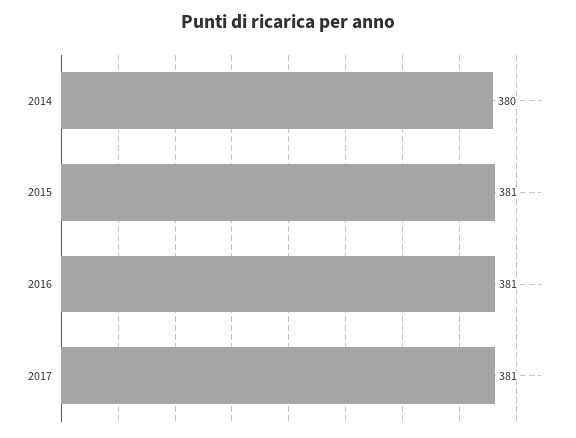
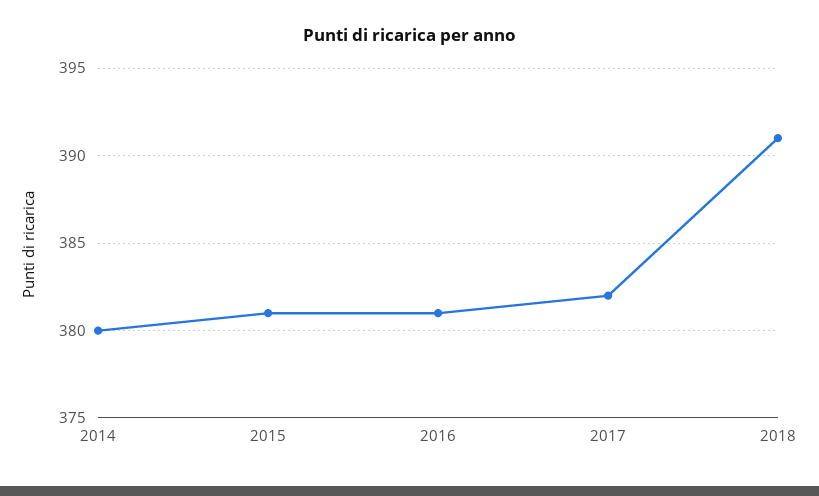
2017: 381 -> 382
2018: none -> 391

